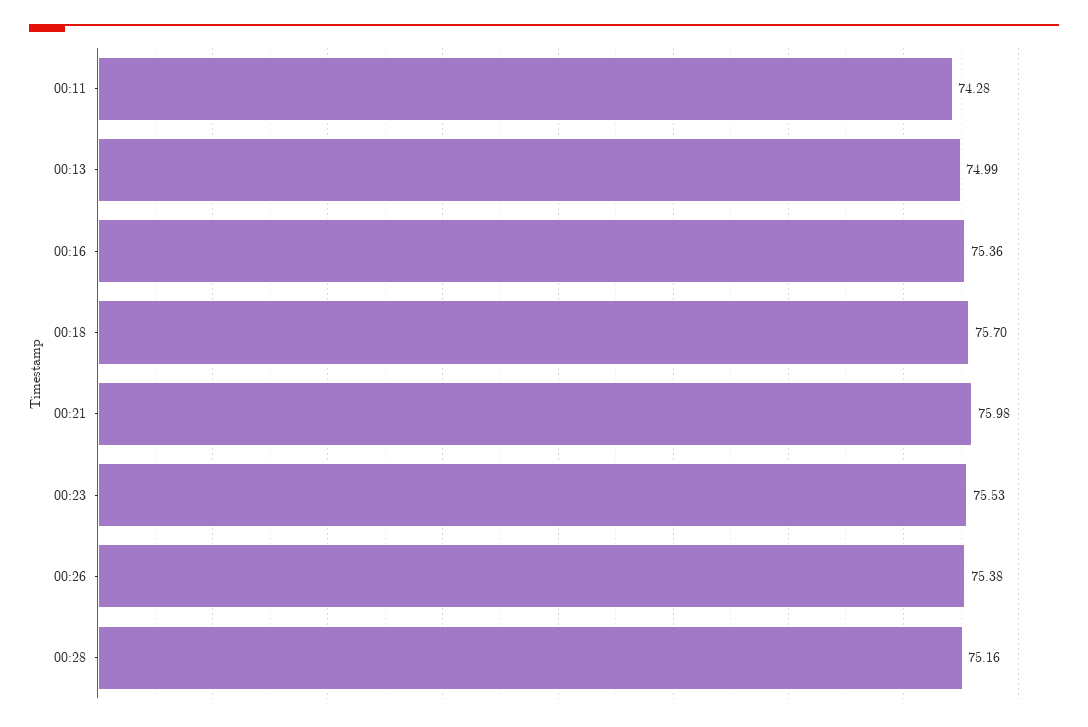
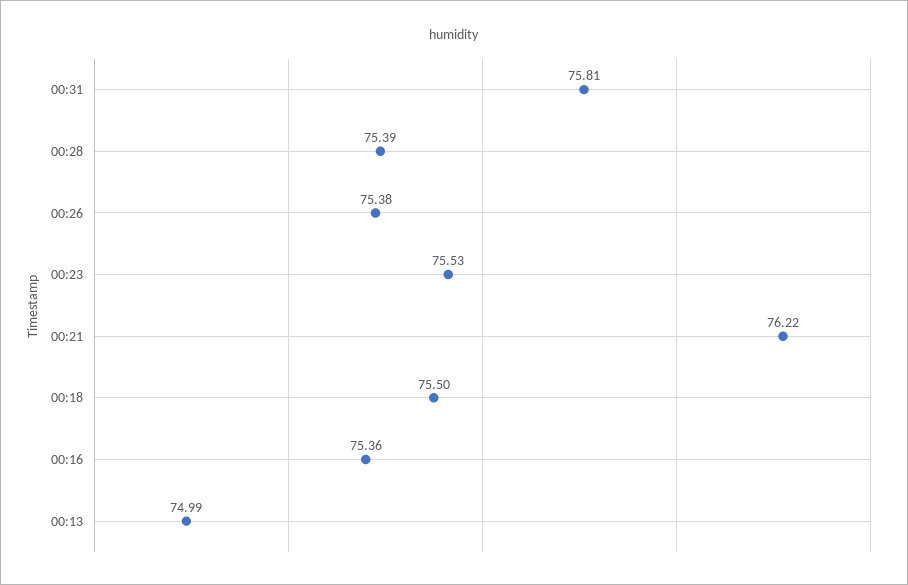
00:11: 74.28 -> none
00:18: 75.7 -> 75.5
00:21: 75.98 -> 76.22
00:28: 75.16 -> 75.39
00:31: none -> 75.81

